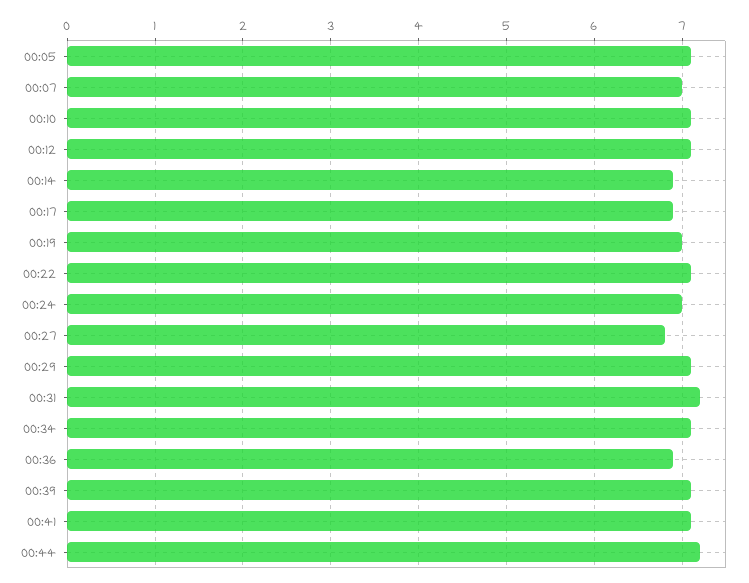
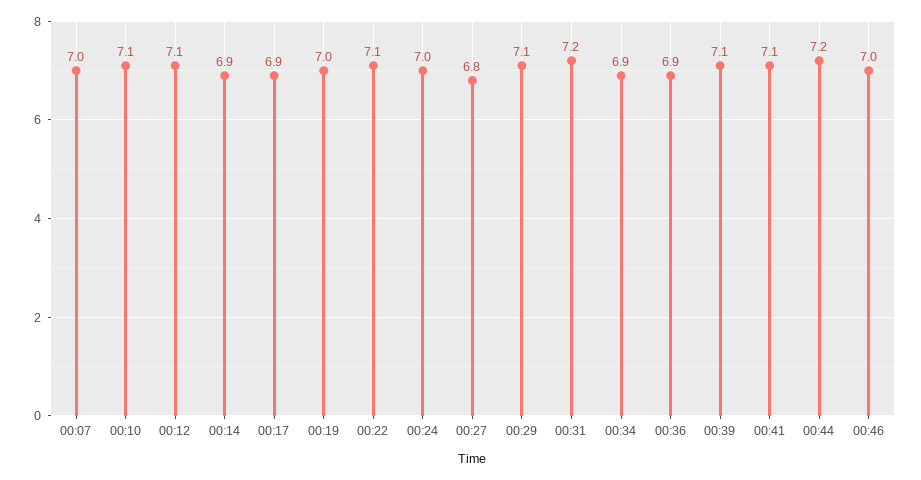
00:05: 7.1 -> none
00:34: 7.1 -> 6.9
00:46: none -> 7

